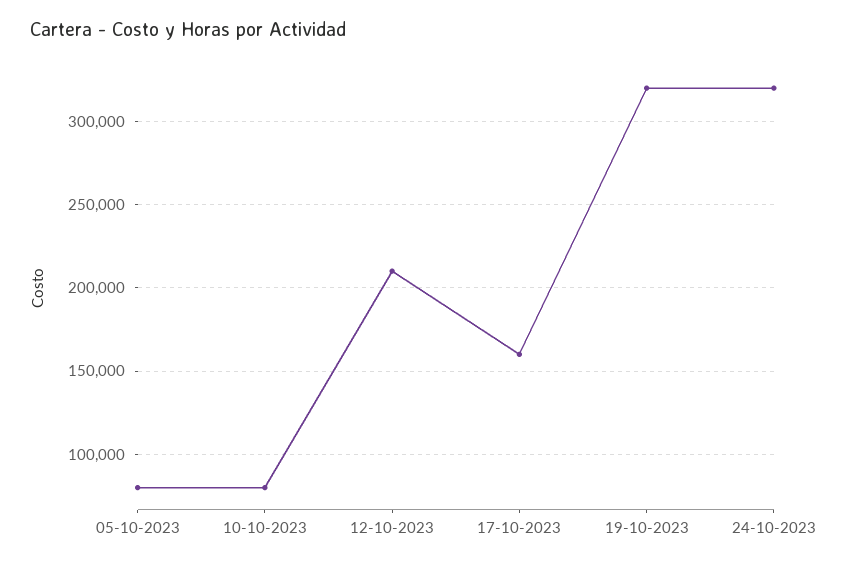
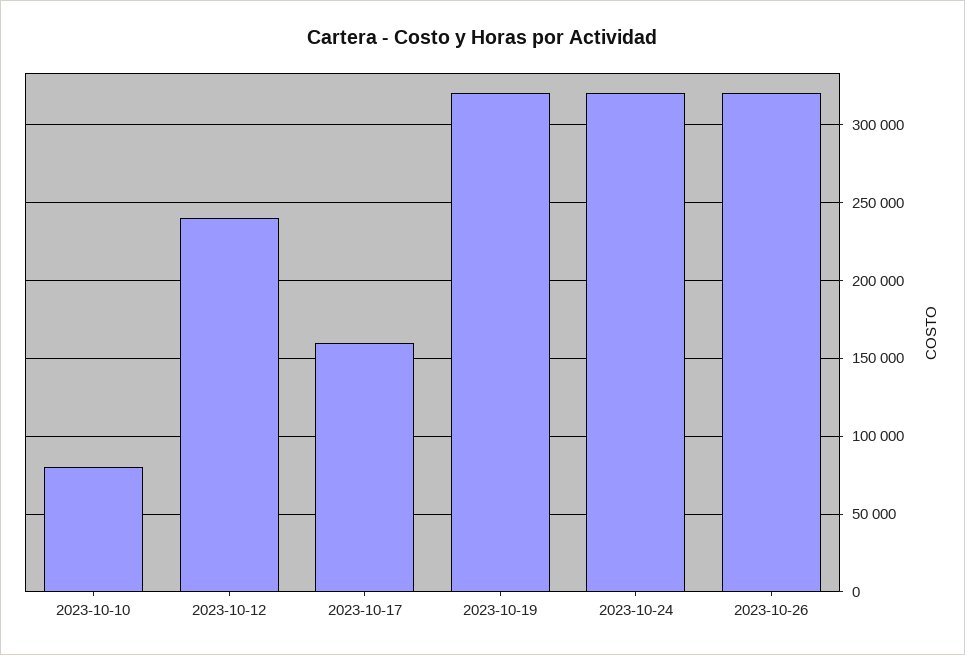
05-10-2023: 80000 -> none
12-10-2023: 210000 -> 240000
2023-10-26: none -> 320000

